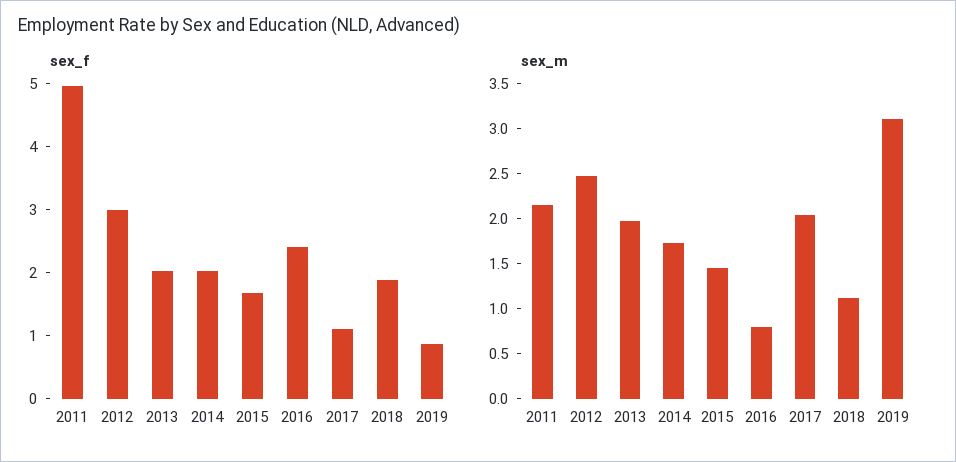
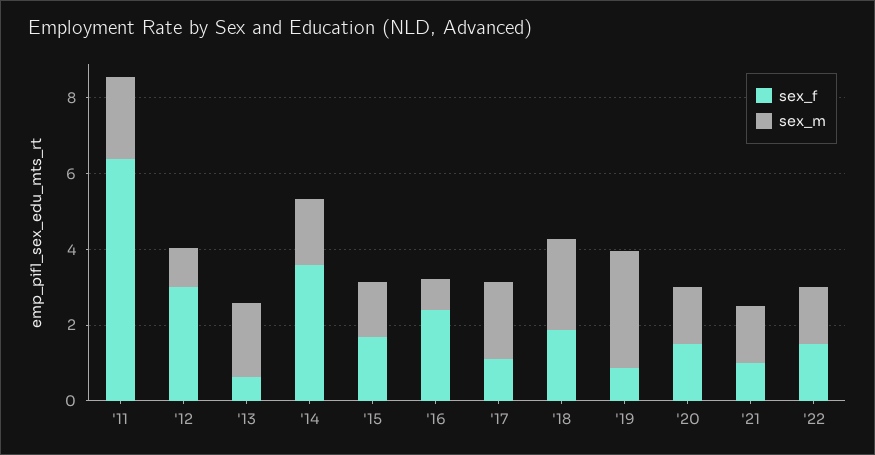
sex_f, 2011: 5 -> 6.5
sex_f, 2013: 2 -> 0.5
sex_f, 2014: 2 -> 3.5
sex_m, 2012: 2.5 -> 1
sex_m, 2018: 1.1 -> 2.5
sex_f, '20: none -> 1.5
sex_m, '20: none -> 1.5
sex_f, '21: none -> 1
sex_m, '21: none -> 1.5
sex_f, '22: none -> 1.5
sex_m, '22: none -> 1.5

